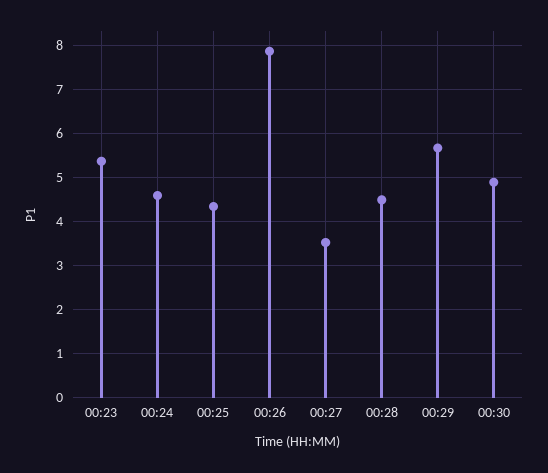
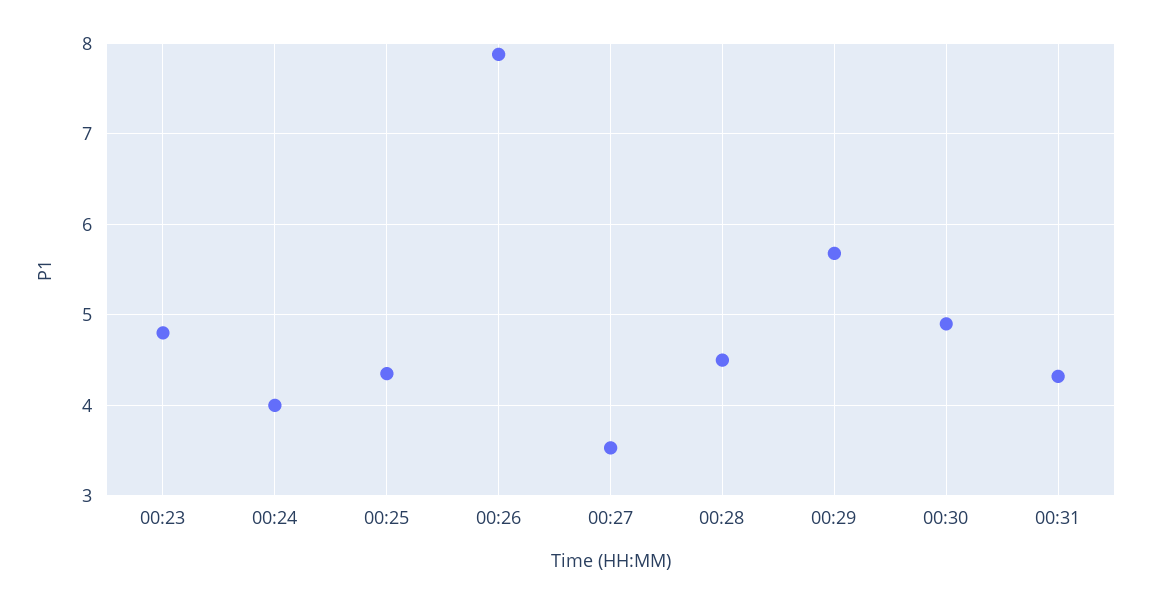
00:23: 5.4 -> 4.8
00:24: 4.6 -> 4
00:31: none -> 4.3

